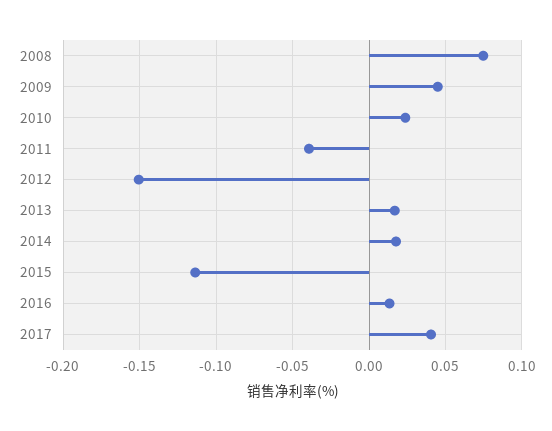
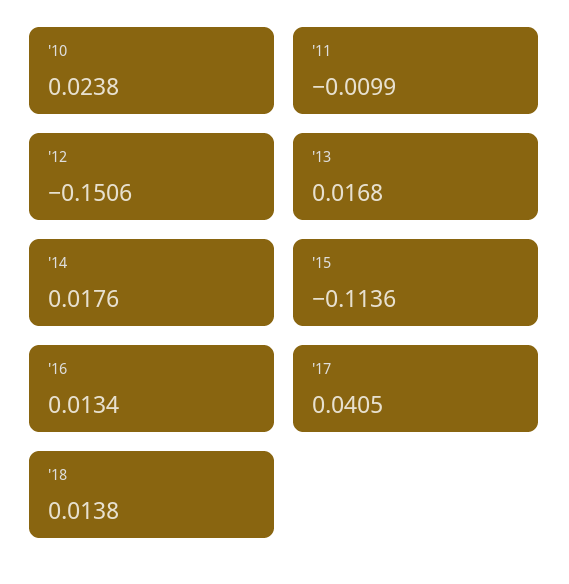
2008: 0.075 -> none
2009: 0.045 -> none
2011: -0.04 -> -0.0099
'18: none -> 0.0138

